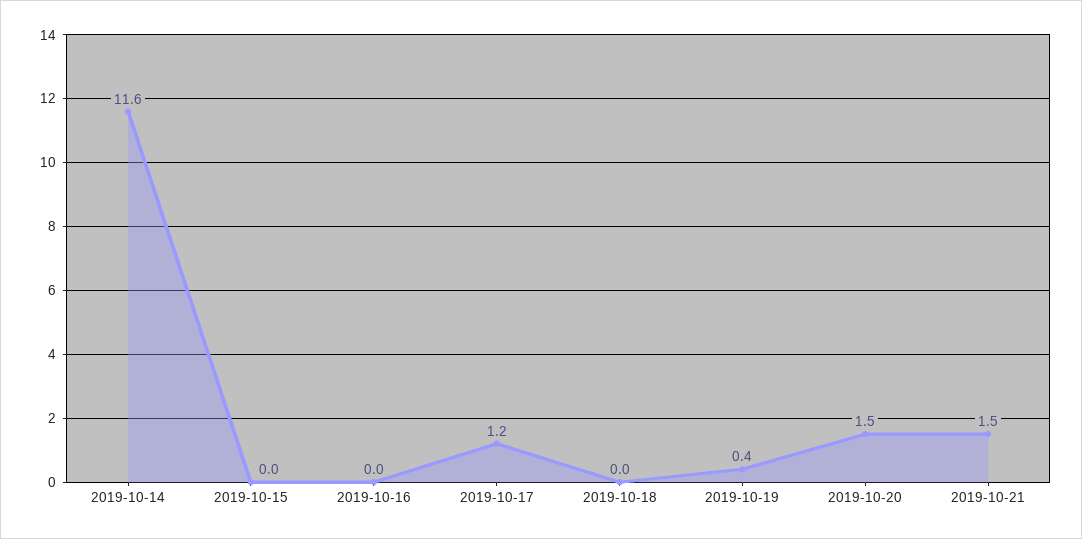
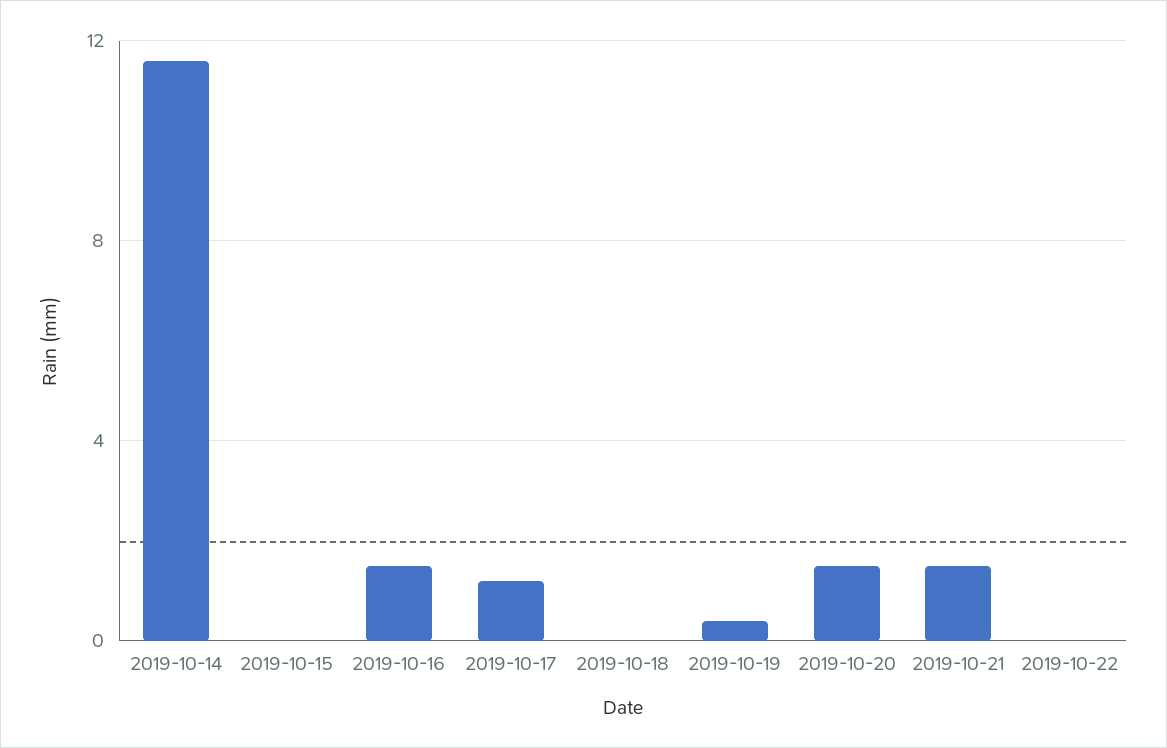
2019-10-16: 0 -> 1.5
2019-10-22: none -> 0

